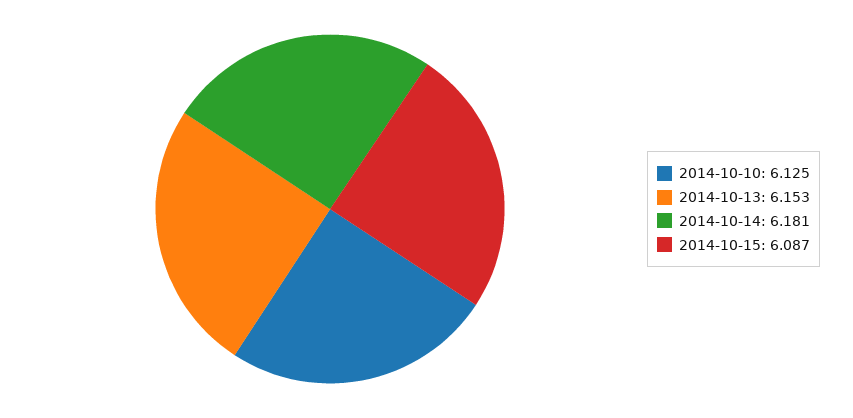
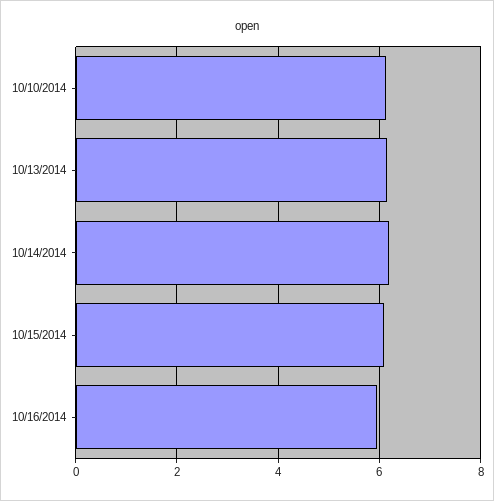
10/16/2014: none -> 6

